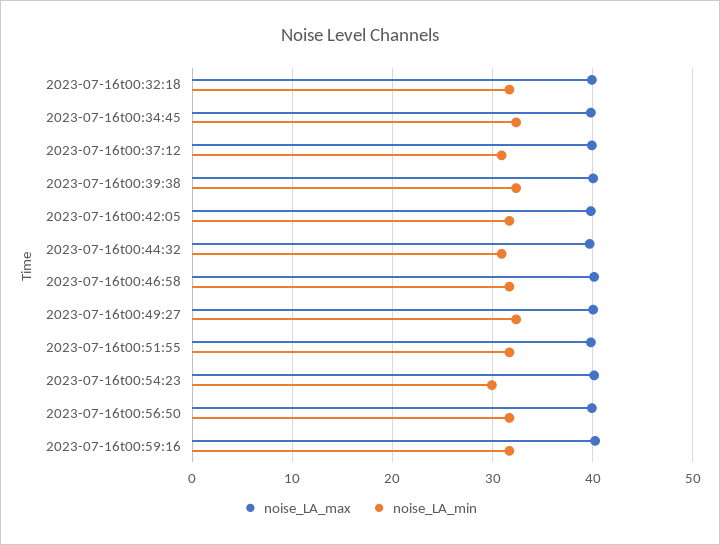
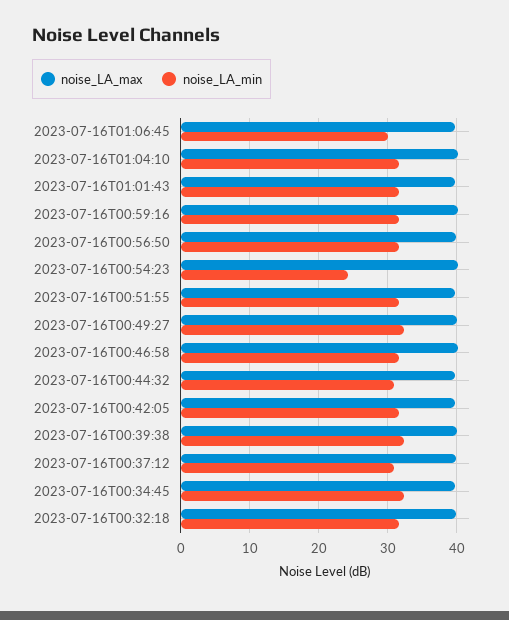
noise_LA_min, 2023-07-16t00:54:23: 30 -> 24
noise_LA_max, 2023-07-16T01:06:45: none -> 40
noise_LA_min, 2023-07-16T01:06:45: none -> 30
noise_LA_max, 2023-07-16T01:04:10: none -> 40
noise_LA_min, 2023-07-16T01:04:10: none -> 32
noise_LA_max, 2023-07-16T01:01:43: none -> 40
noise_LA_min, 2023-07-16T01:01:43: none -> 32

